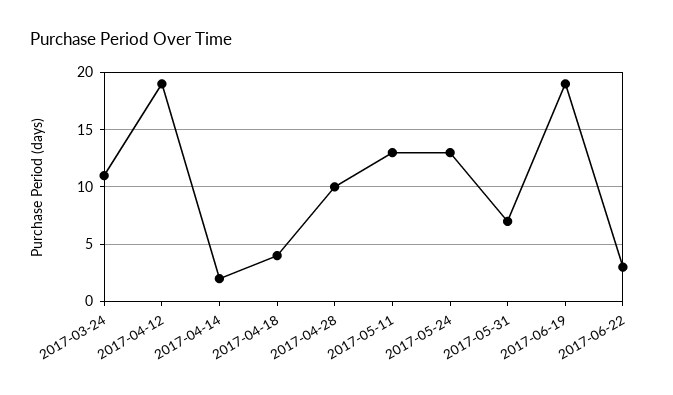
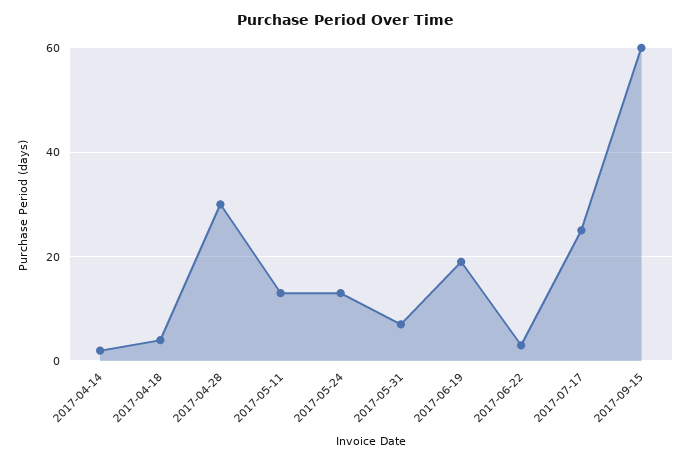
2017-03-24: 11 -> none
2017-04-12: 19 -> none
2017-04-28: 10 -> 30
2017-07-17: none -> 25
2017-09-15: none -> 60

